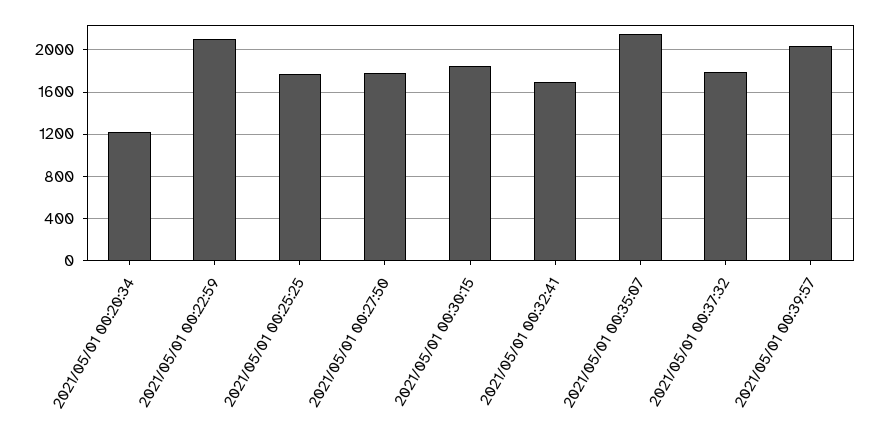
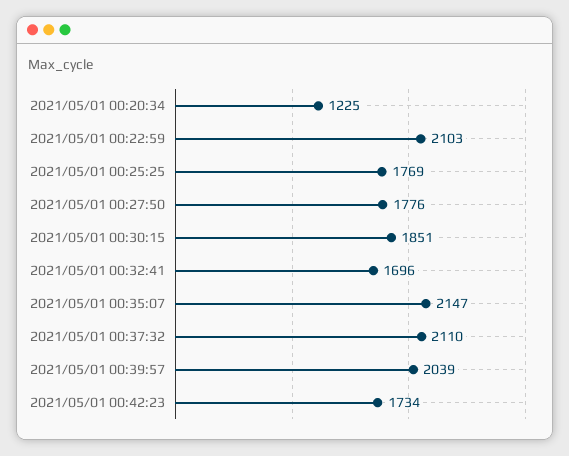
2021/05/01 00:37:32: 1800 -> 2110
2021/05/01 00:42:23: none -> 1734

